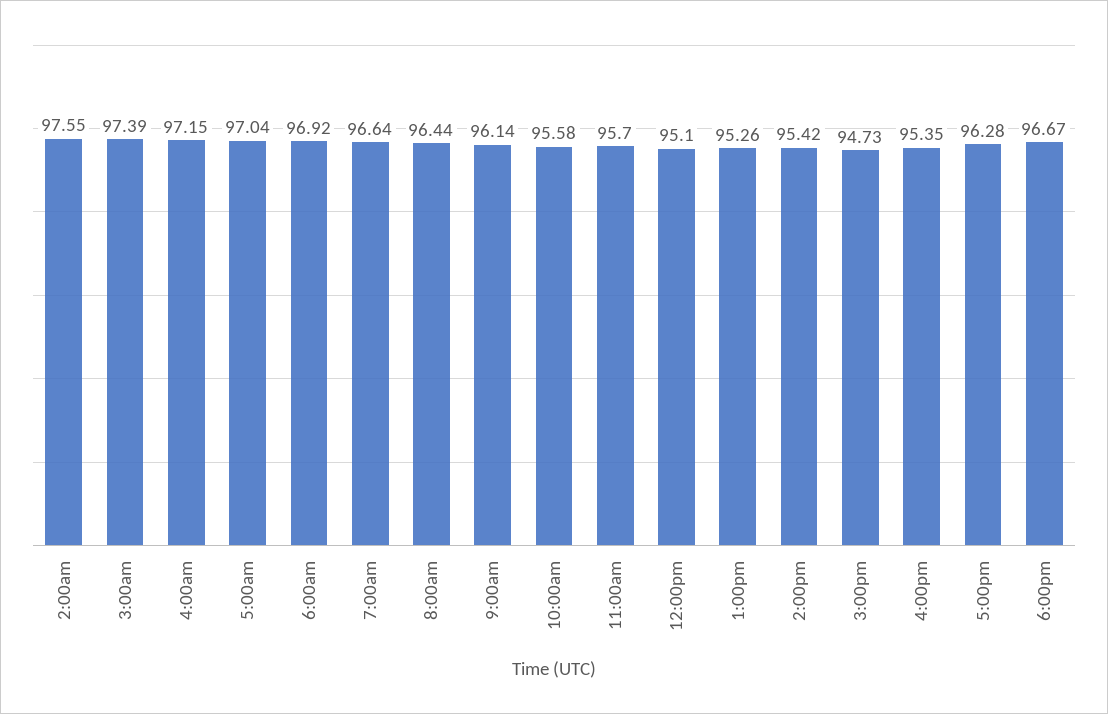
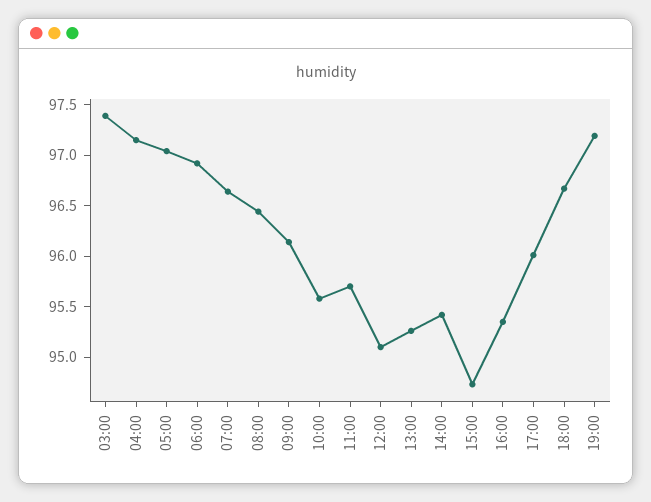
2:00am: 97.55 -> none
5:00pm: 96.28 -> 96
19:00: none -> 97.2

